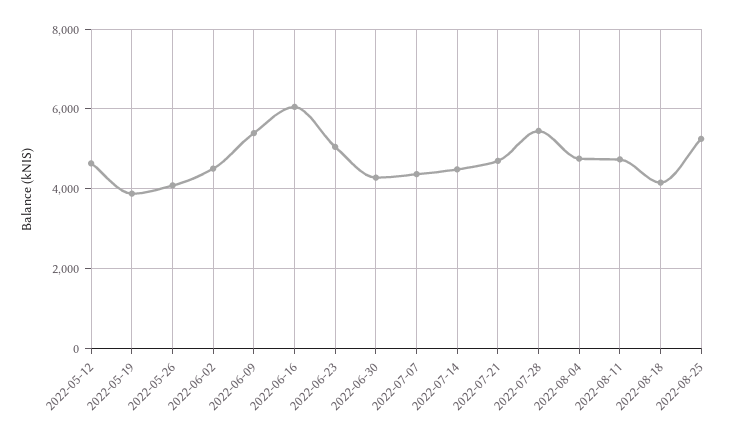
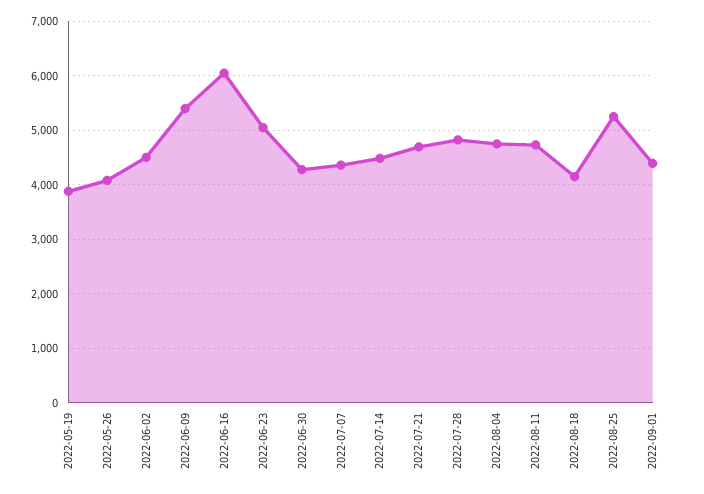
2022-05-12: 4600 -> none
2022-07-28: 5400 -> 4800
2022-09-01: none -> 4400

